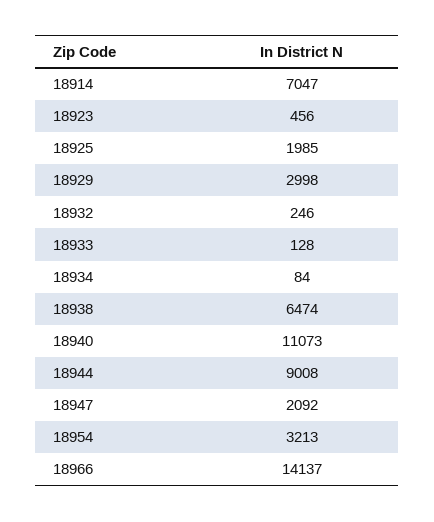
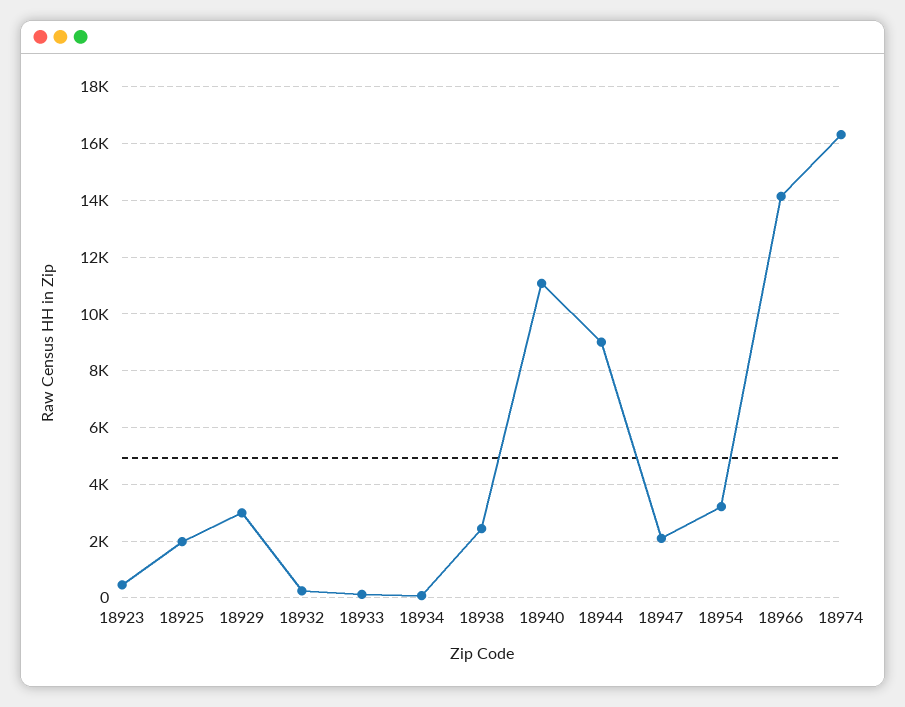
18914: 7047 -> none
18938: 6474 -> 2500
18974: none -> 16250

